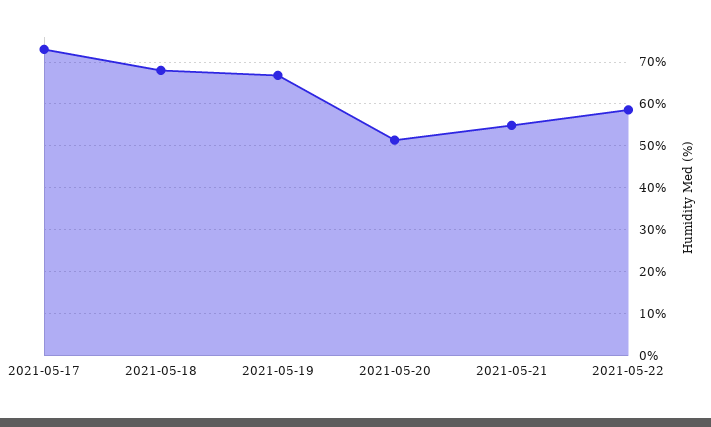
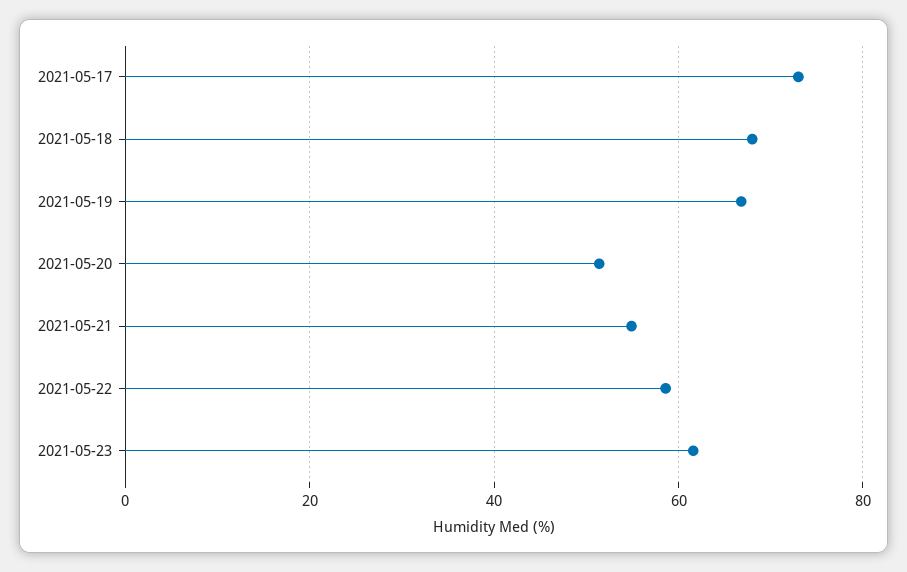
2021-05-23: none -> 62

